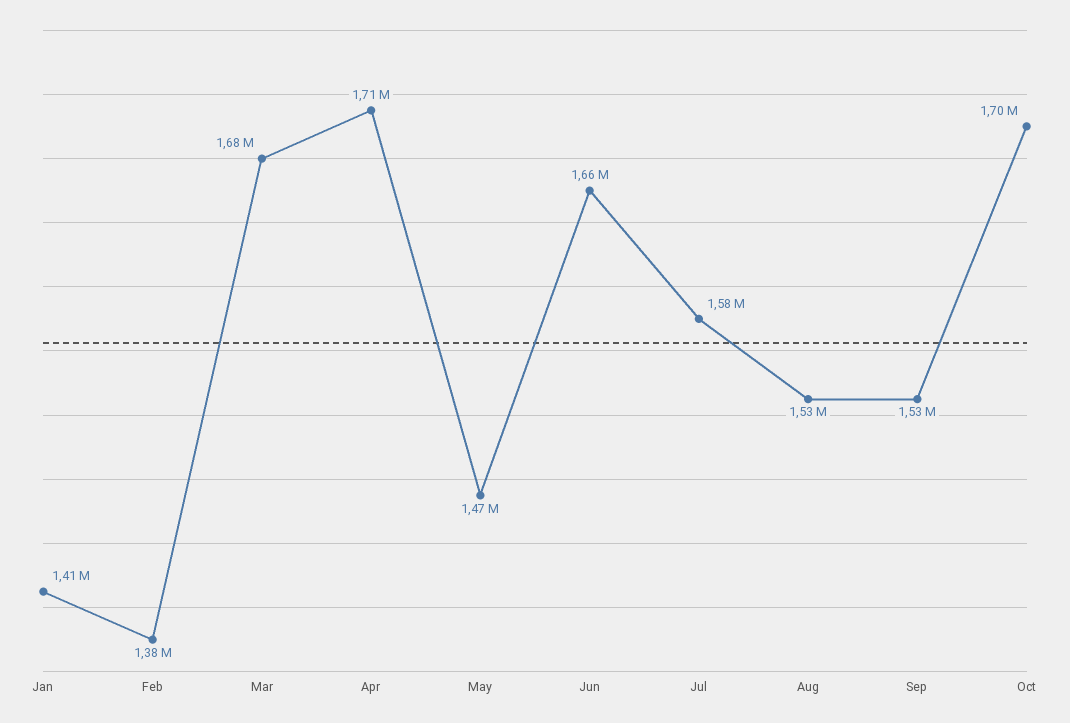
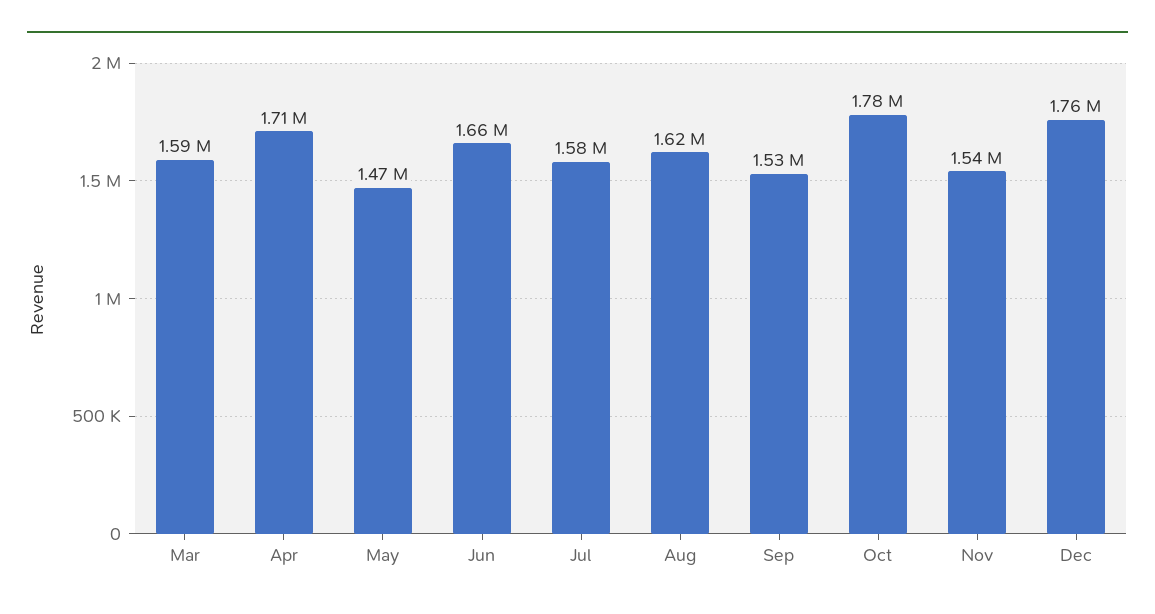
Jan: 1410000 -> none
Feb: 1380000 -> none
Mar: 1680000 -> 1590000
Aug: 1530000 -> 1620000
Oct: 1700000 -> 1780000
Nov: none -> 1540000
Dec: none -> 1760000

